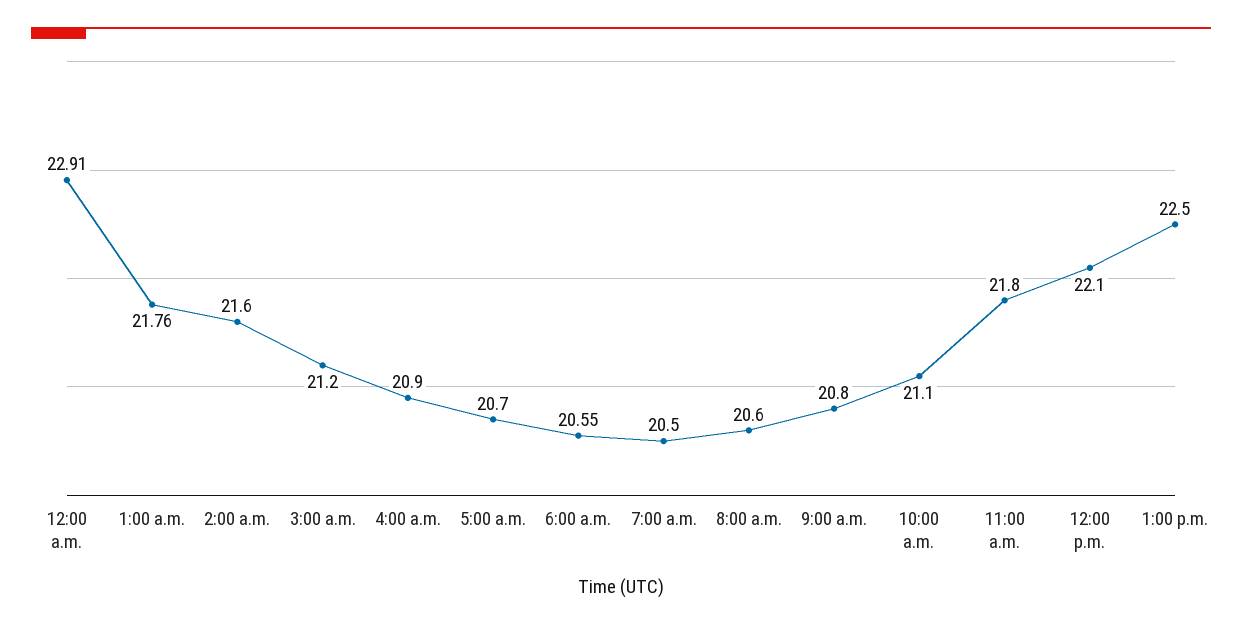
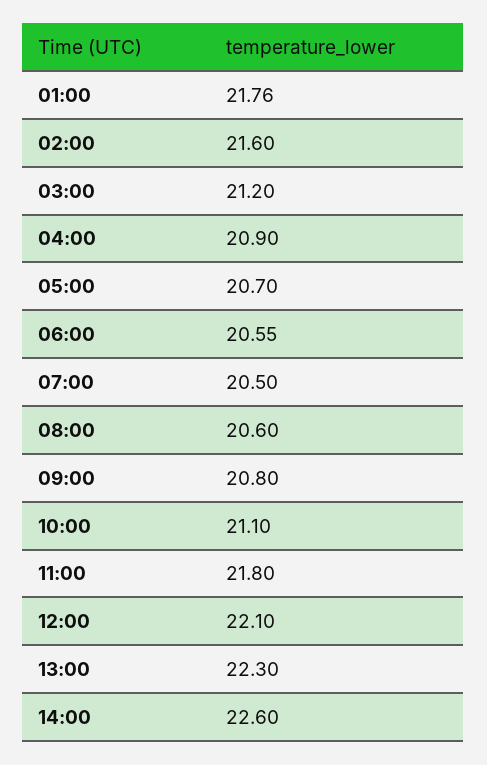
12:00 a.m.: 22.91 -> none
1:00 p.m.: 22.5 -> 22.3
14:00: none -> 22.6

